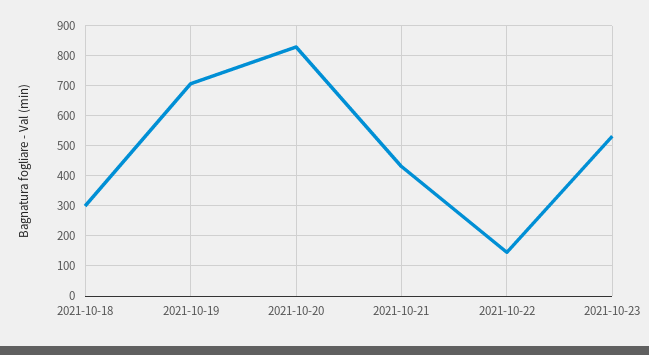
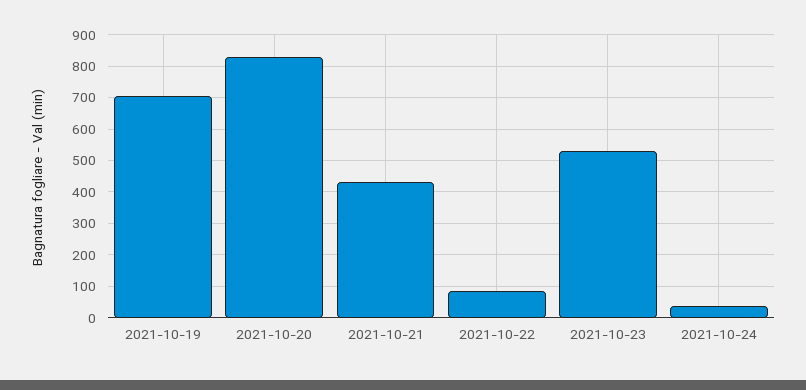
2021-10-18: 300 -> none
2021-10-22: 140 -> 80
2021-10-24: none -> 40

